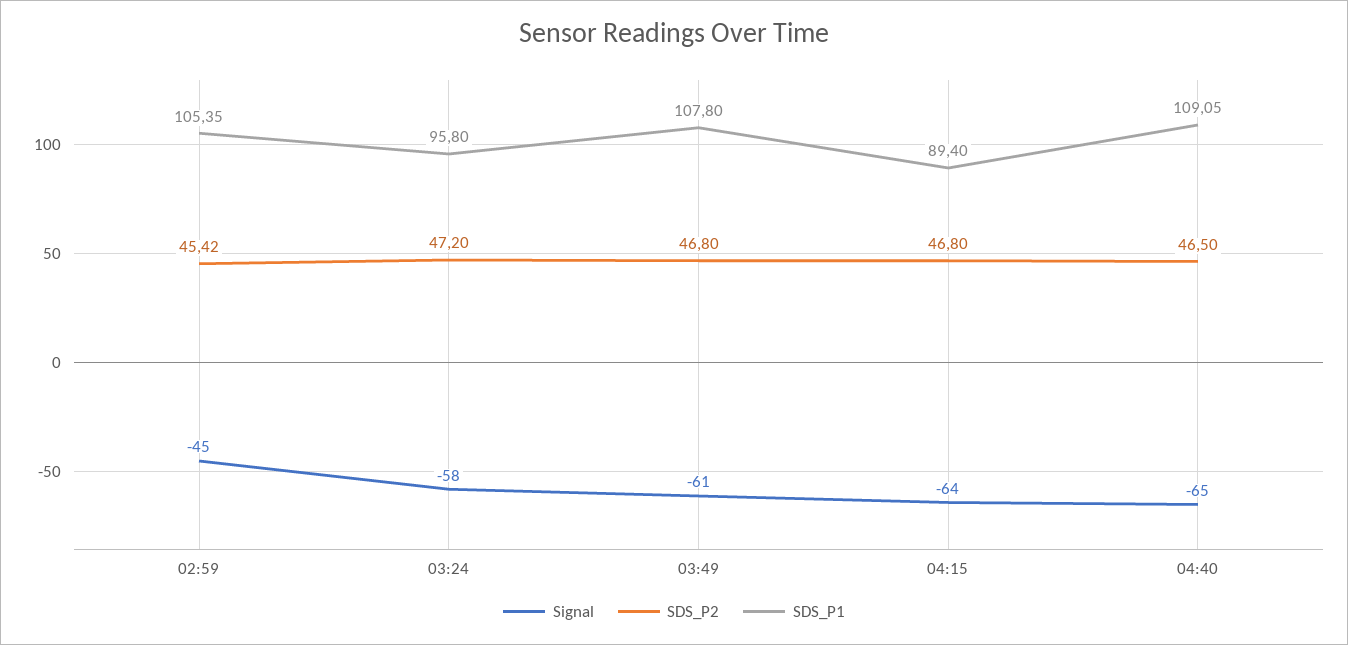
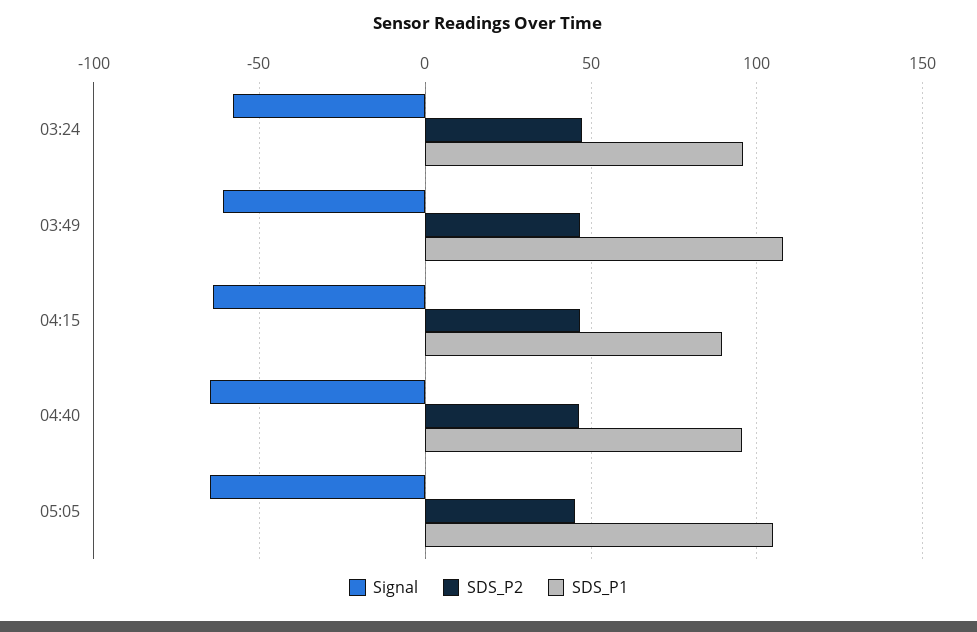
Signal, 02:59: -45 -> none
SDS_P2, 02:59: 45.42 -> none
SDS_P1, 02:59: 105.35 -> none
SDS_P1, 04:40: 109.05 -> 95
Signal, 05:05: none -> -65
SDS_P2, 05:05: none -> 45
SDS_P1, 05:05: none -> 105

